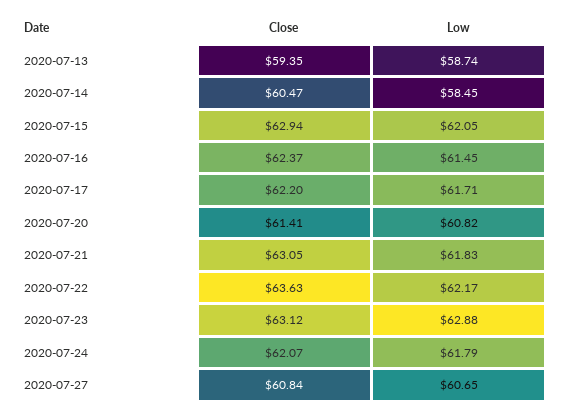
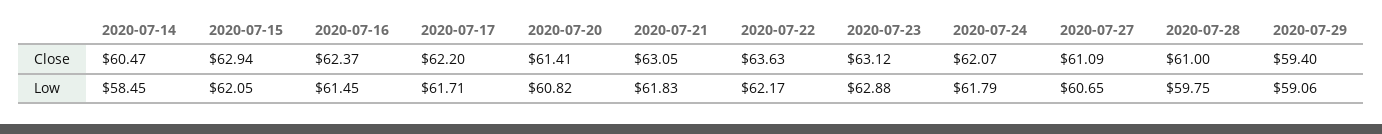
Close, 2020-07-13: 59.35 -> none
Low, 2020-07-13: 58.74 -> none
Close, 2020-07-27: 60.84 -> 61.09
Close, 2020-07-28: none -> 61
Close, 2020-07-29: none -> 59.4
Low, 2020-07-28: none -> 59.75
Low, 2020-07-29: none -> 59.06

